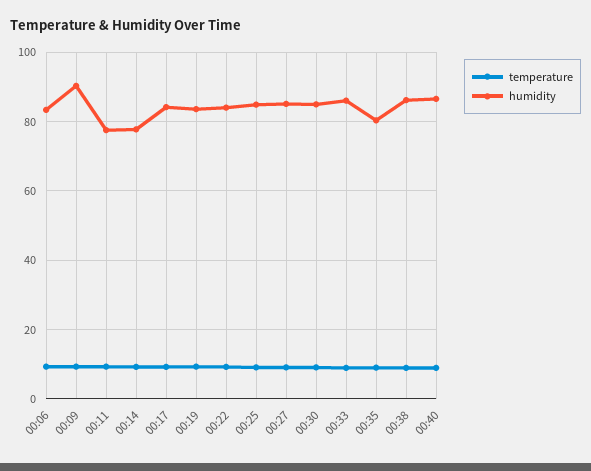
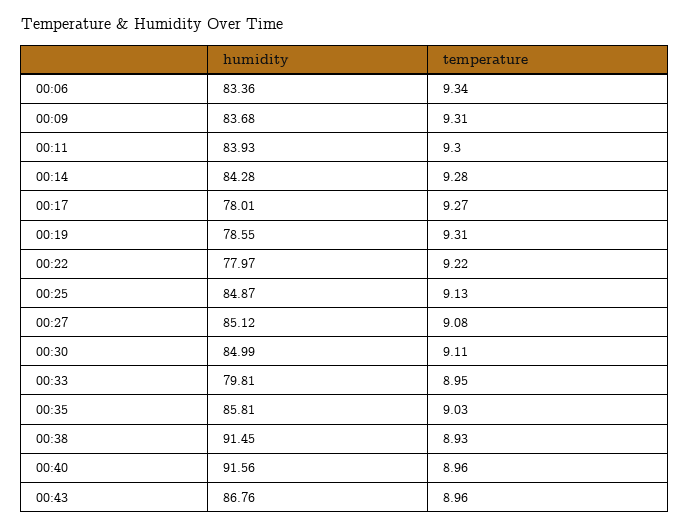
humidity, 00:09: 90 -> 83.68
humidity, 00:11: 78 -> 83.93
humidity, 00:14: 78 -> 84.28
humidity, 00:17: 84 -> 78.01
humidity, 00:19: 84 -> 78.55
humidity, 00:22: 84 -> 77.97
humidity, 00:33: 86 -> 79.81
humidity, 00:35: 80 -> 85.81
humidity, 00:38: 86 -> 91.45
humidity, 00:40: 86 -> 91.56
humidity, 00:43: none -> 86.76
temperature, 00:43: none -> 8.96

